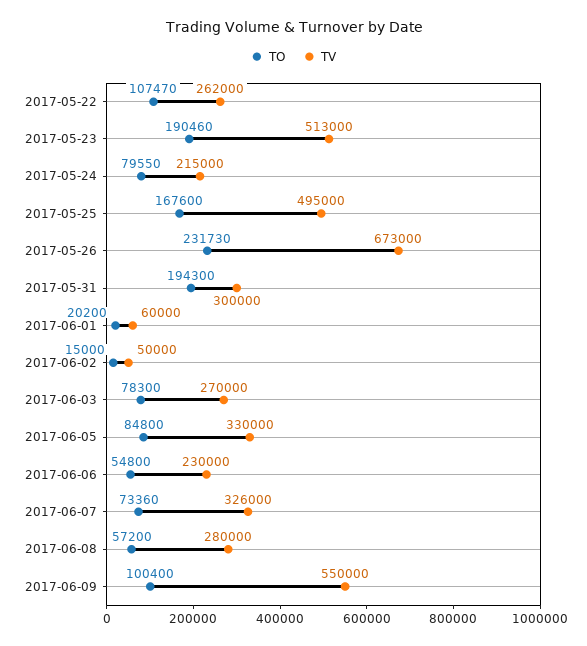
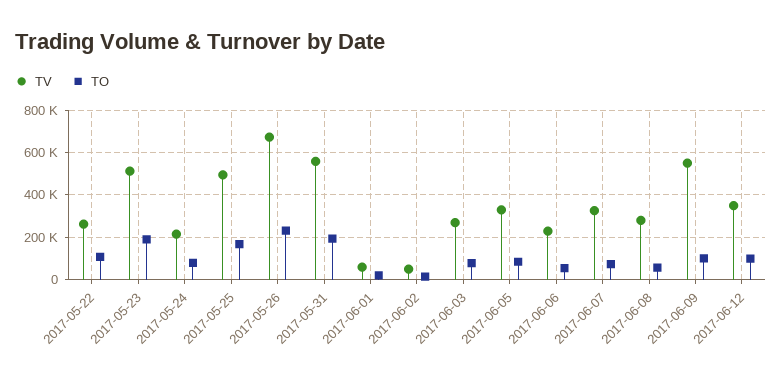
TV, 2017-05-31: 300000 -> 550000
TV, 2017-06-12: none -> 350000
TO, 2017-06-12: none -> 100000

